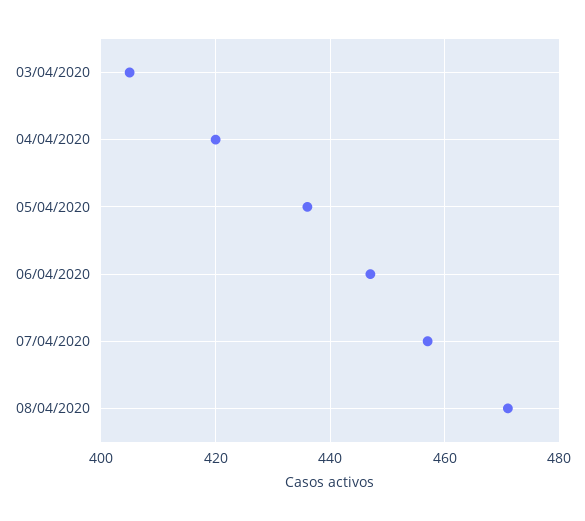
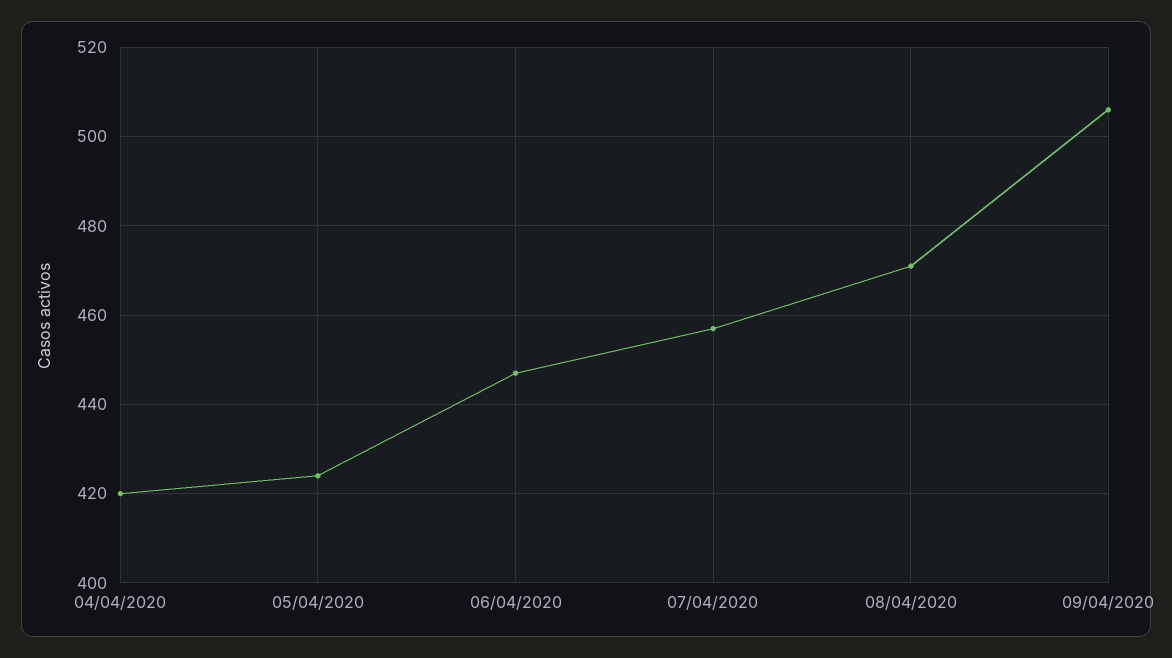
03/04/2020: 405 -> none
05/04/2020: 435 -> 425
09/04/2020: none -> 505

